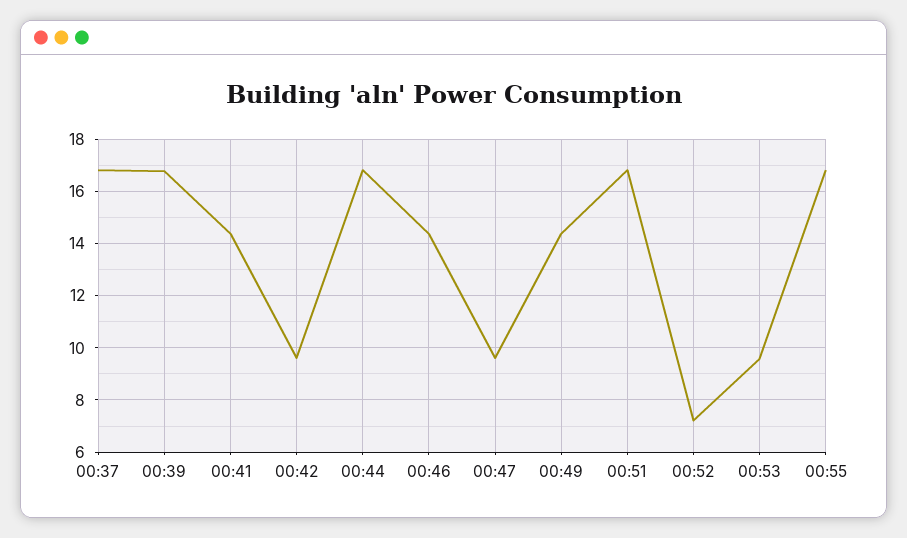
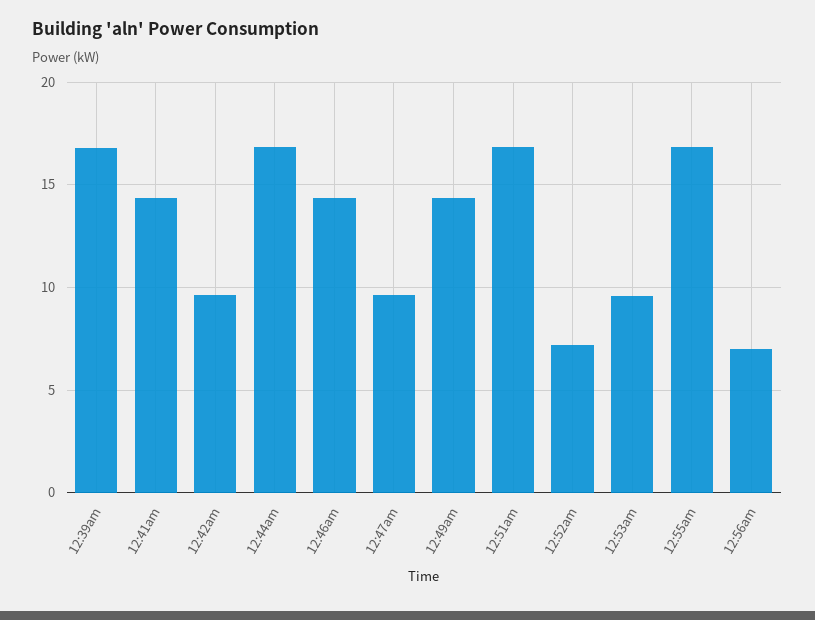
00:37: 16.75 -> none
12:56am: none -> 7

